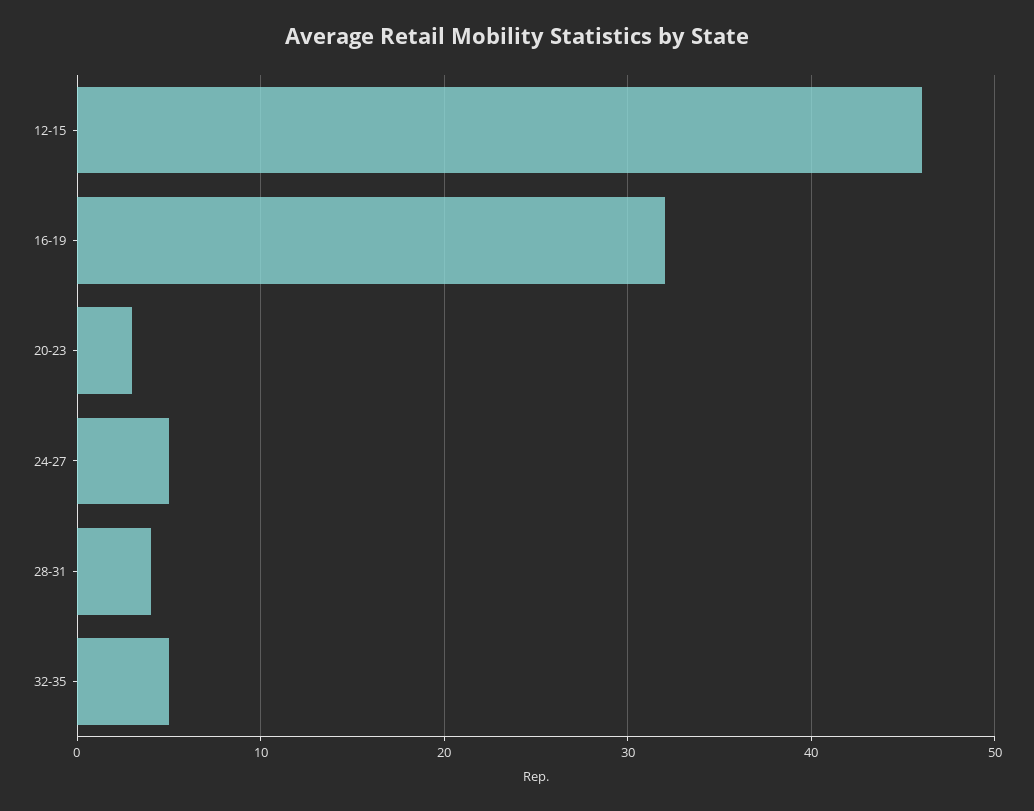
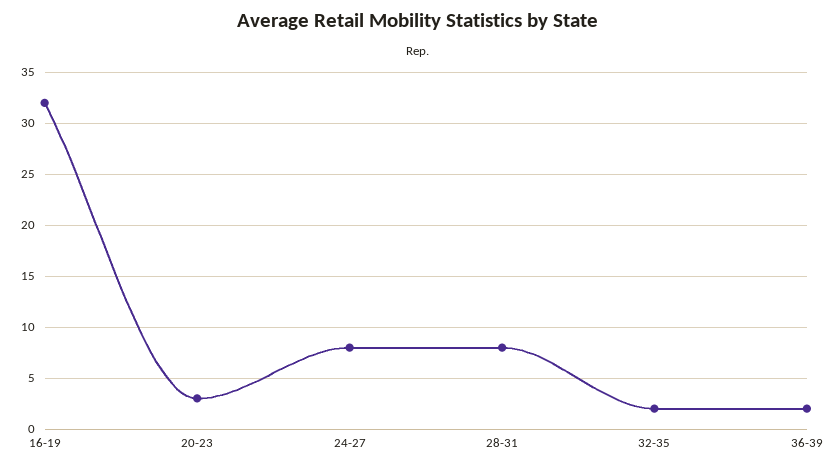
12-15: 46 -> none
24-27: 5 -> 8
28-31: 4 -> 8
32-35: 5 -> 2
36-39: none -> 2

